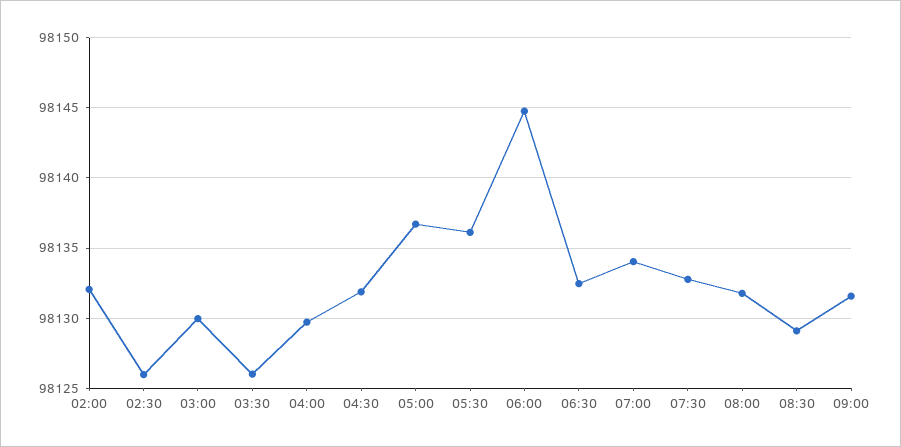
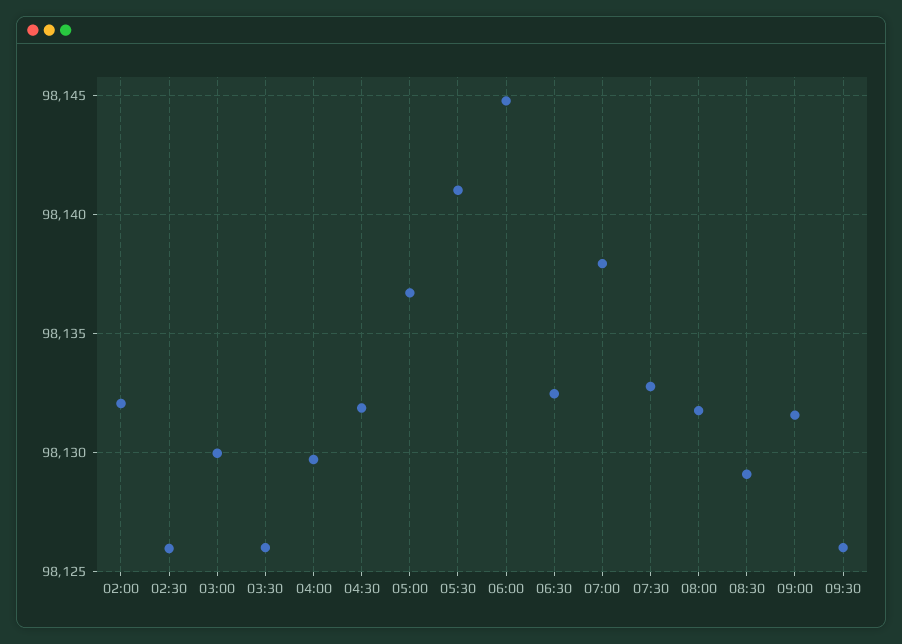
05:30: 98136 -> 98141
07:00: 98134 -> 98138
09:30: none -> 98126

